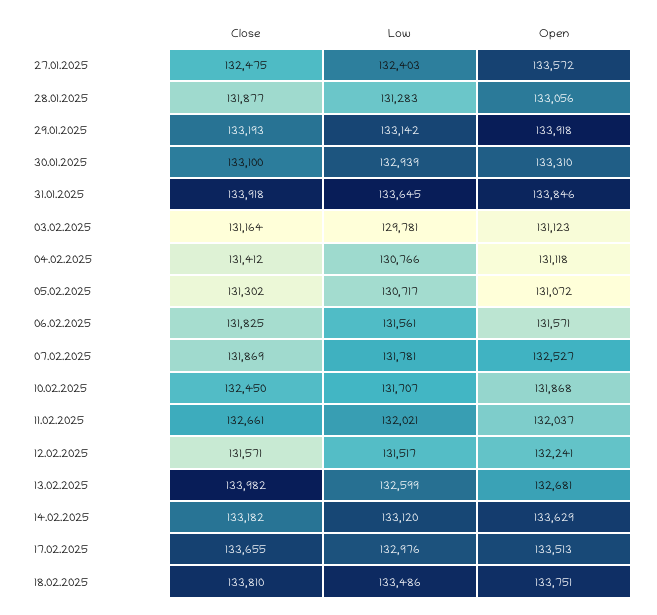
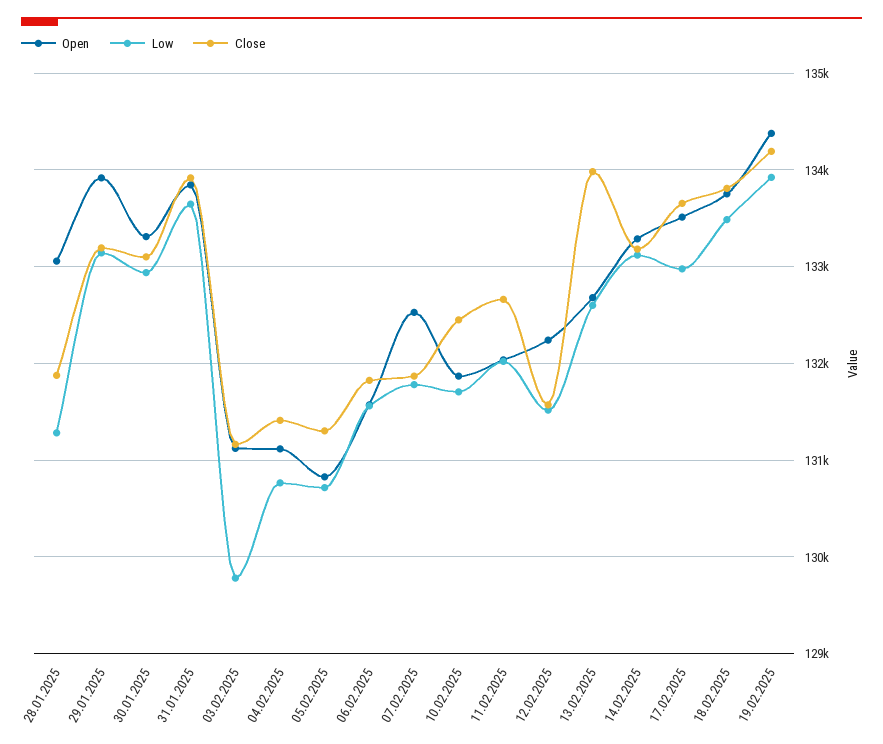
Close, 27.01.2025: 132475 -> none
Low, 27.01.2025: 132403 -> none
Open, 27.01.2025: 133572 -> none
Open, 05.02.2025: 131072 -> 130800
Open, 14.02.2025: 133629 -> 133300
Open, 19.02.2025: none -> 134400
Low, 19.02.2025: none -> 133900
Close, 19.02.2025: none -> 134200

